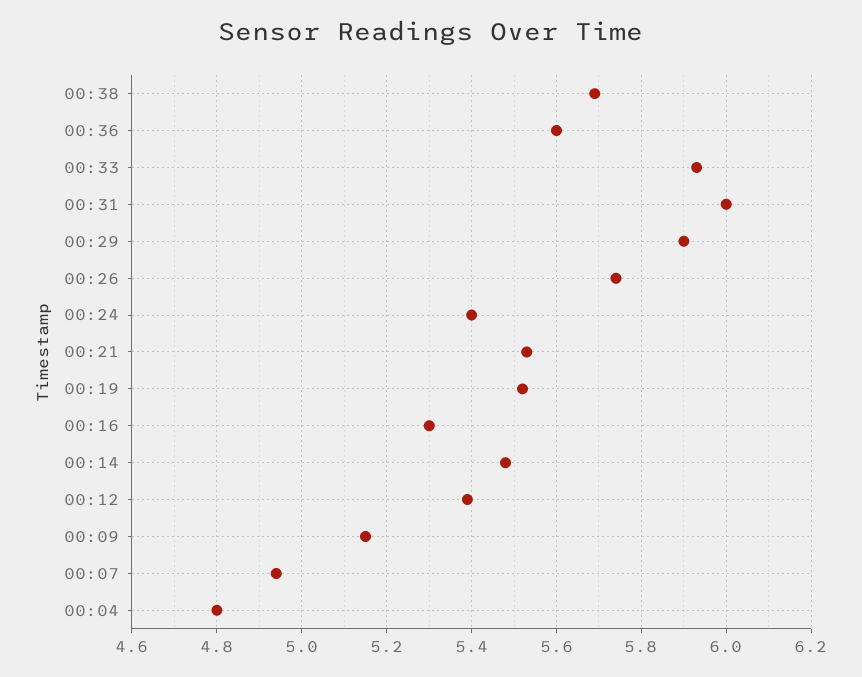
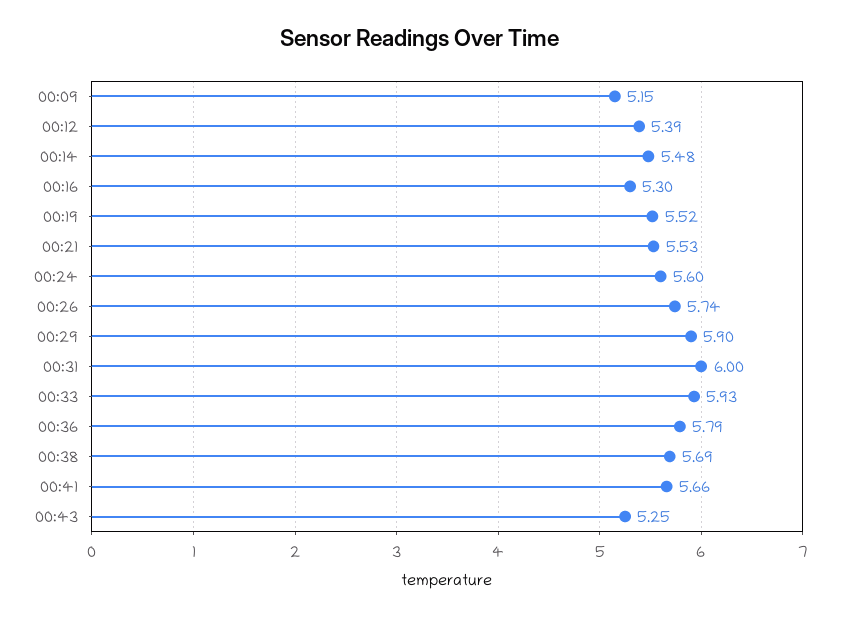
00:36: 5.6 -> 5.79
00:24: 5.4 -> 5.6
00:07: 4.95 -> none
00:04: 4.8 -> none
00:41: none -> 5.66
00:43: none -> 5.25

